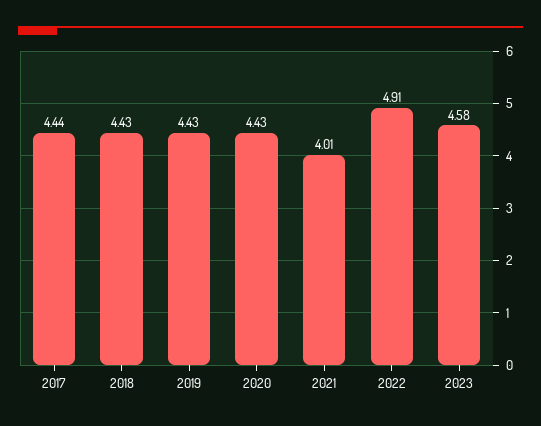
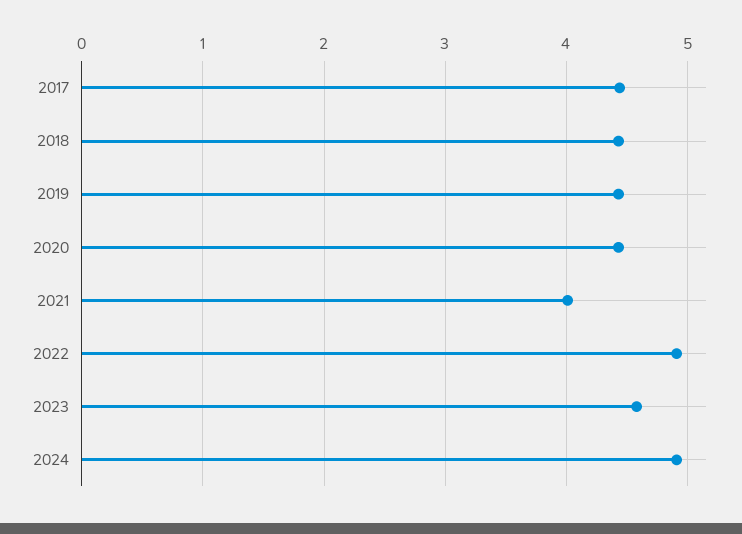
2024: none -> 4.9

